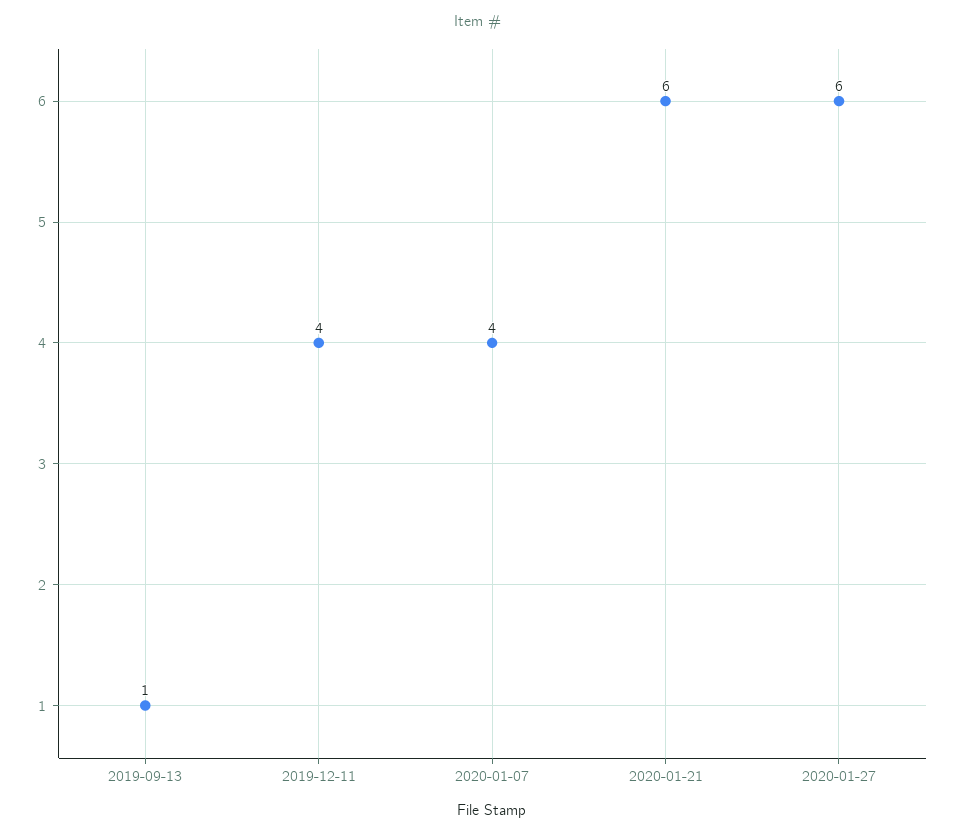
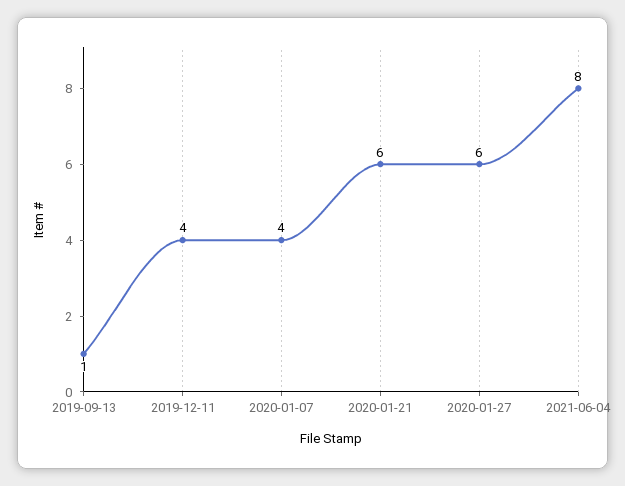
2021-06-04: none -> 8

